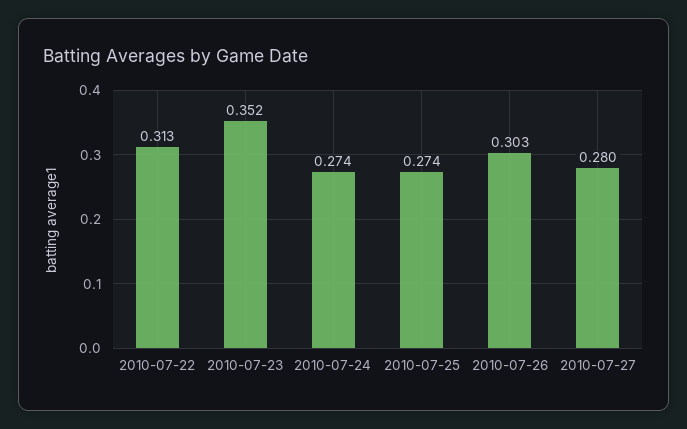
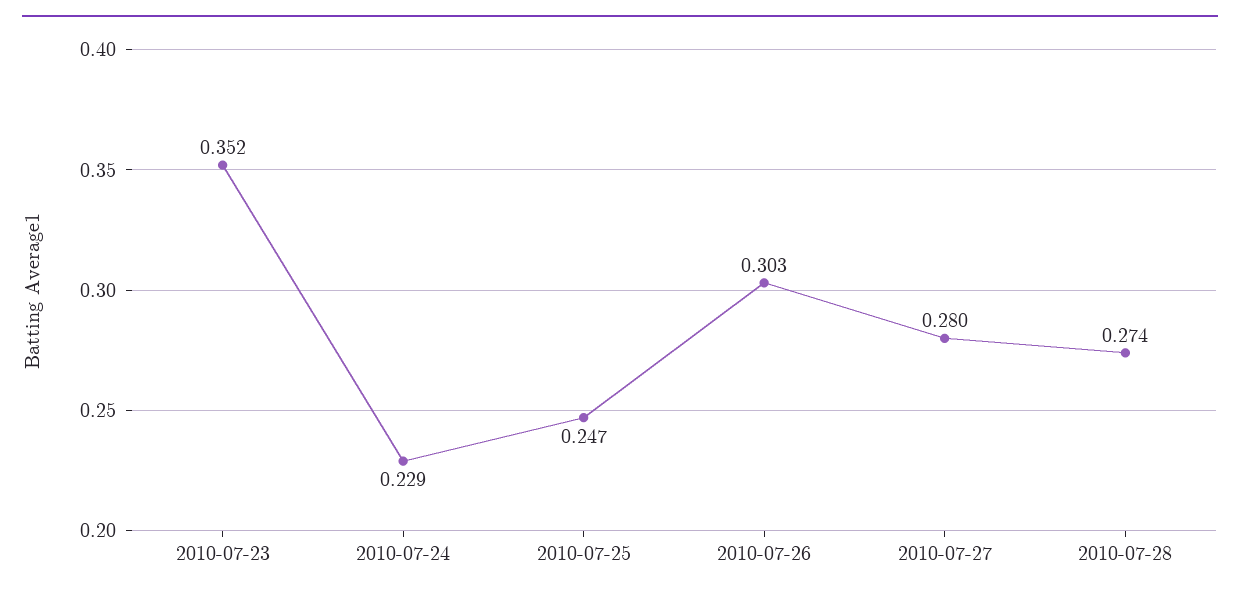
2010-07-22: 0.313 -> none
2010-07-24: 0.274 -> 0.229
2010-07-25: 0.274 -> 0.247
2010-07-28: none -> 0.274

